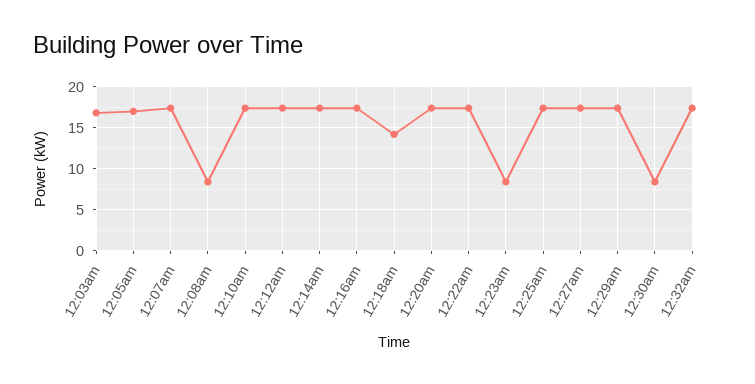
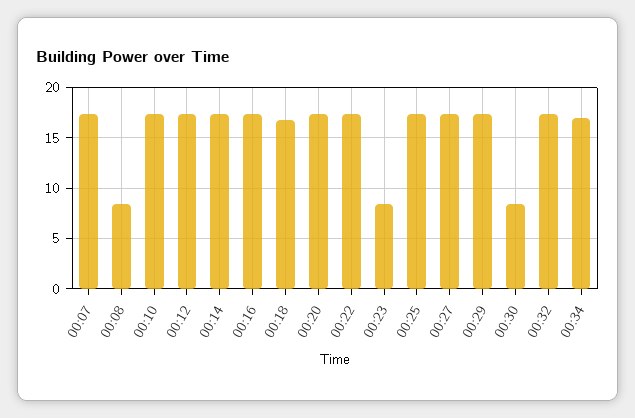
12:03am: 17 -> none
12:05am: 17 -> none
12:18am: 14 -> 17
00:34: none -> 17

